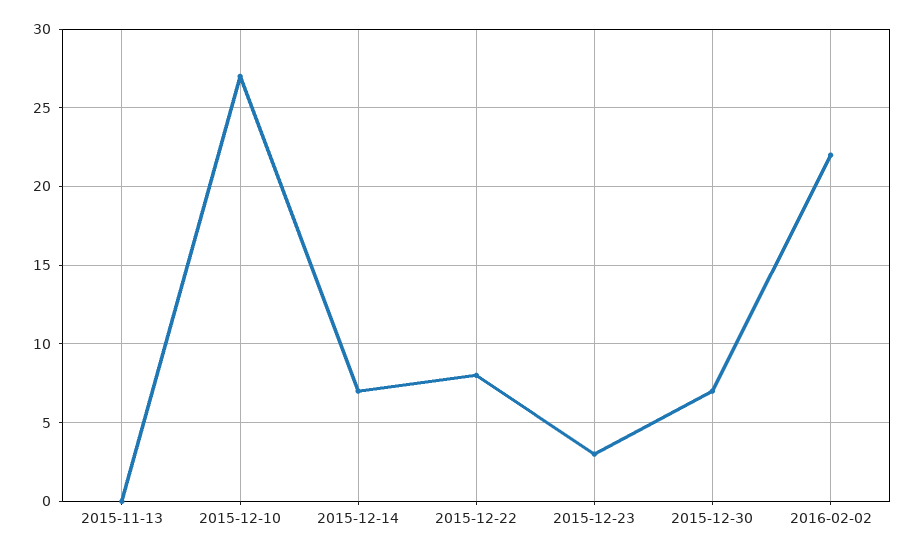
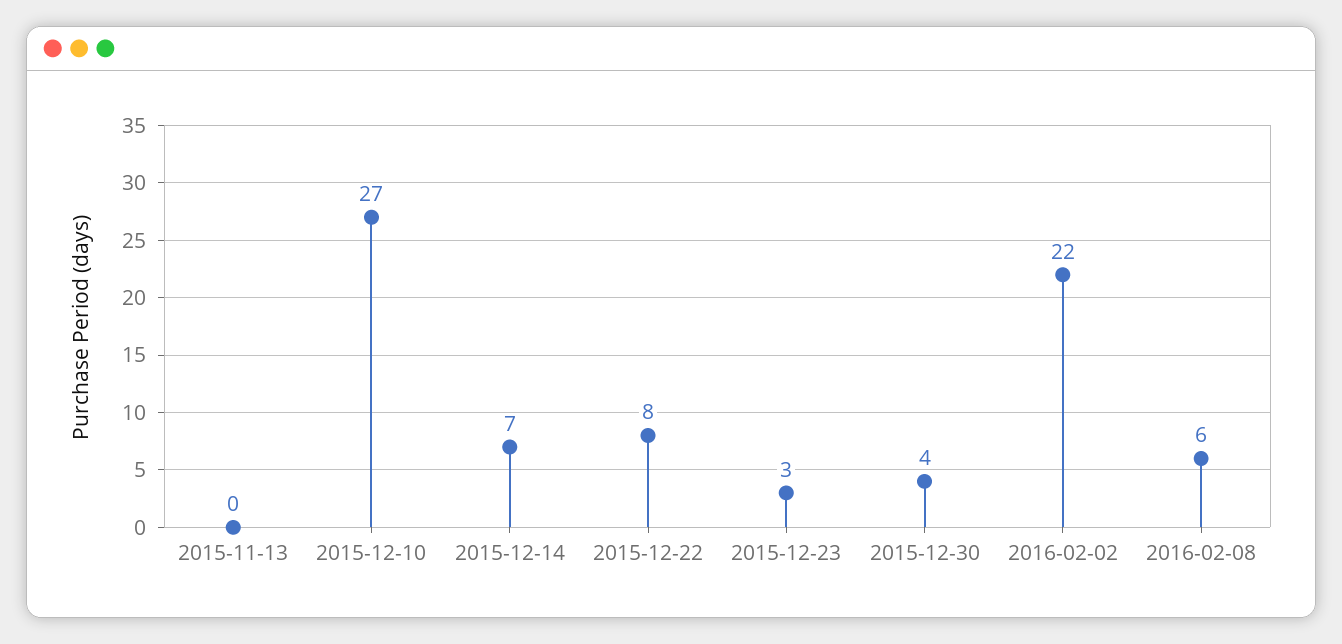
2015-12-30: 7 -> 4
2016-02-08: none -> 6

